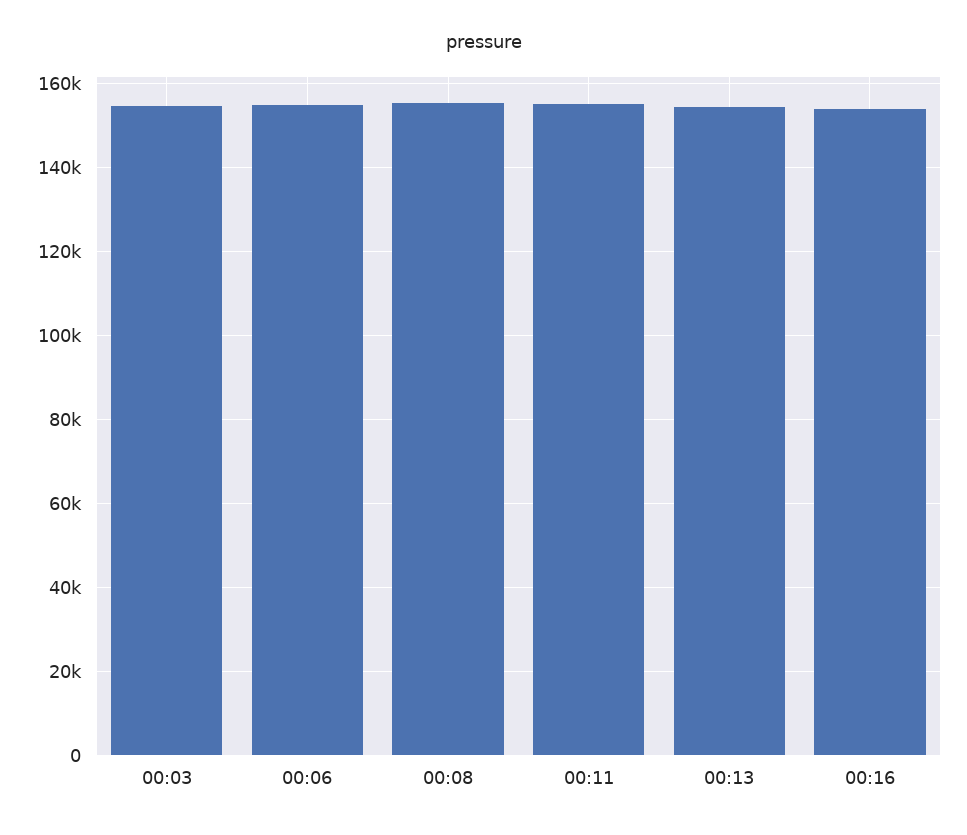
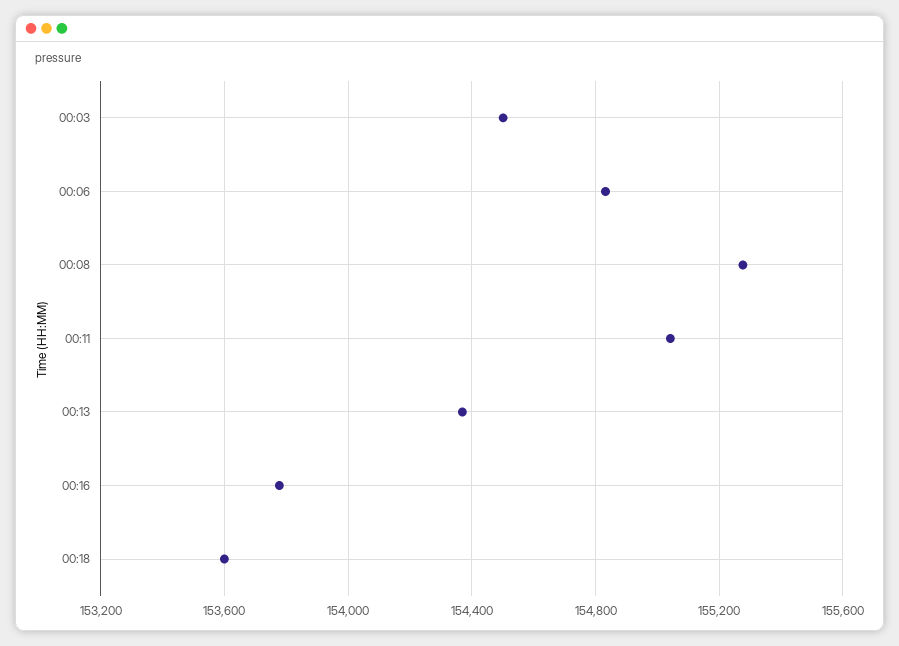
00:18: none -> 153600

